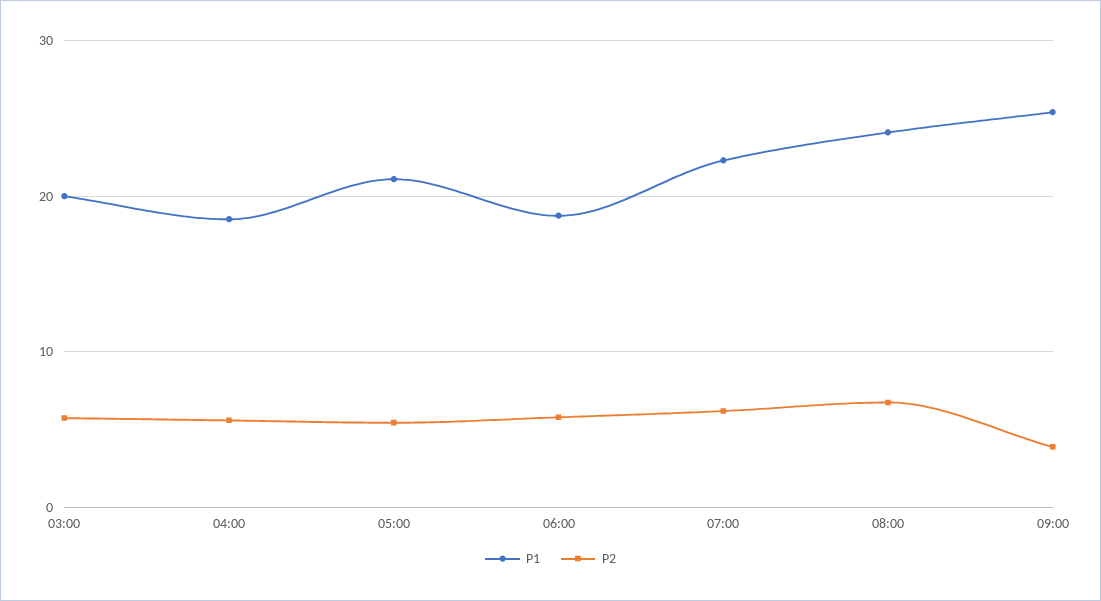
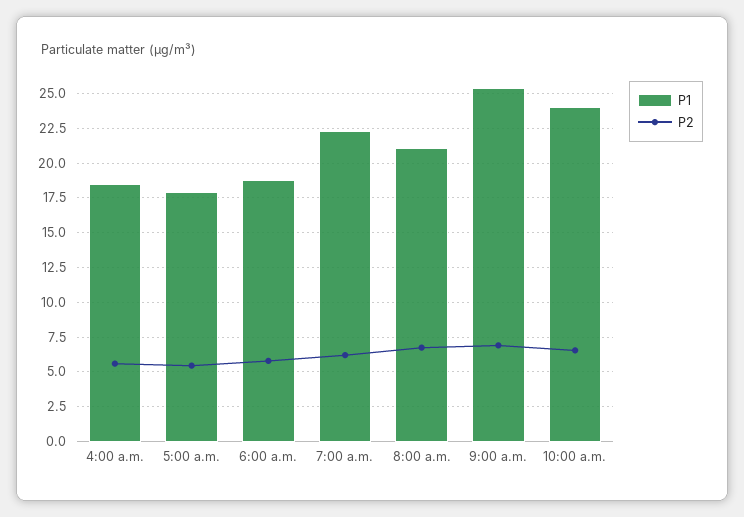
P1, 03:00: 20 -> none
P2, 03:00: 6 -> none
P1, 05:00: 21 -> 18
P1, 08:00: 24 -> 21
P2, 09:00: 4 -> 7
P1, 10:00 a.m.: none -> 24
P2, 10:00 a.m.: none -> 6.5

